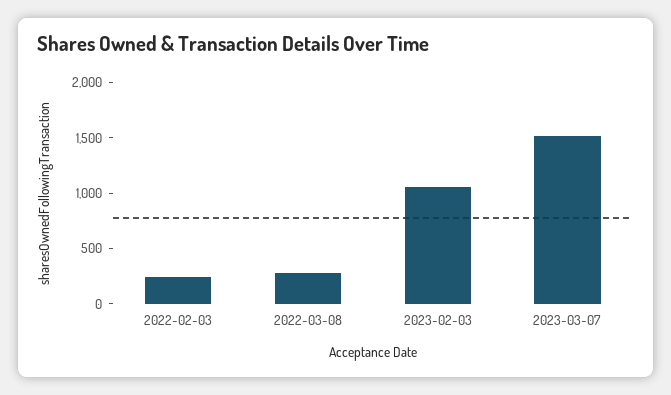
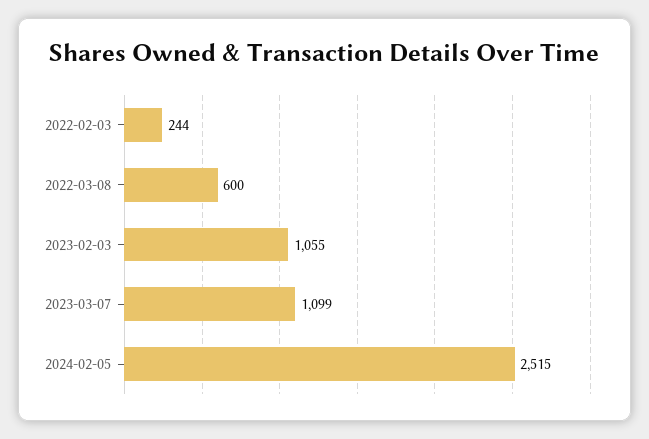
2022-03-08: 300 -> 600
2023-03-07: 1500 -> 1099
2024-02-05: none -> 2515

